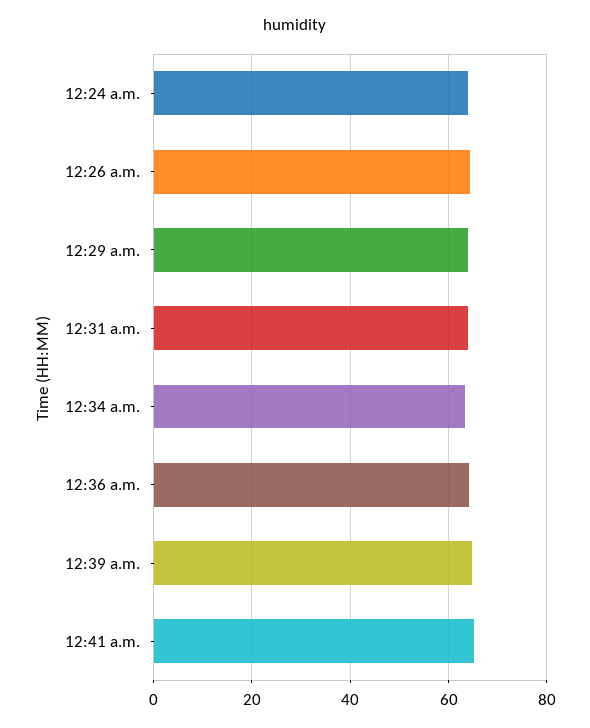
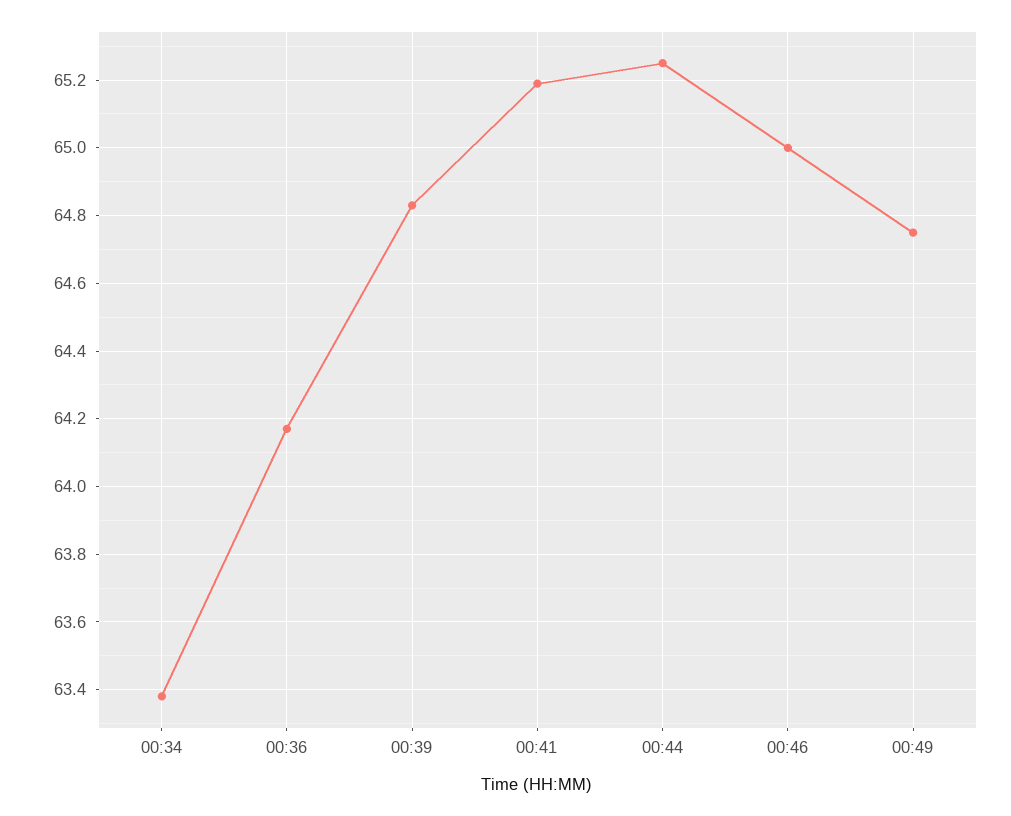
12:24 a.m.: 64 -> none
12:26 a.m.: 64 -> none
12:29 a.m.: 64 -> none
12:31 a.m.: 64 -> none
00:44: none -> 65.25
00:46: none -> 65
00:49: none -> 64.75

